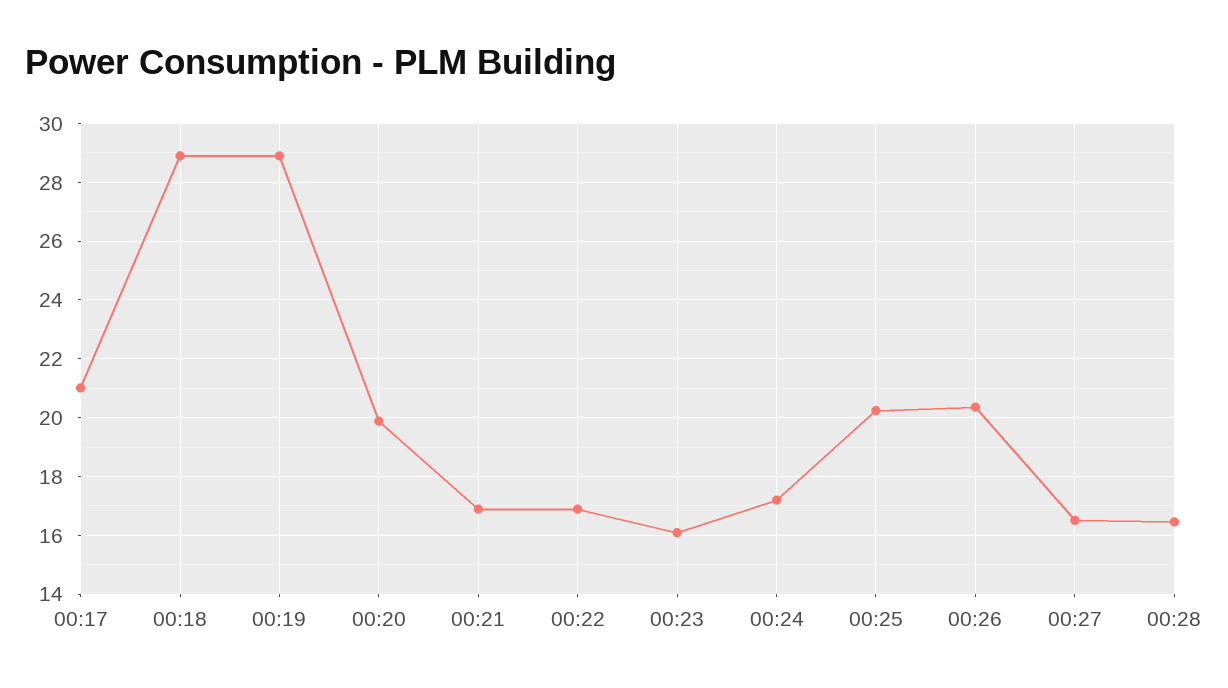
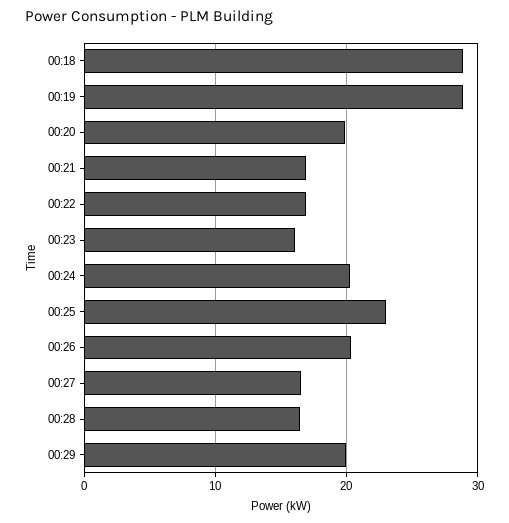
00:17: 21 -> none
00:24: 17.25 -> 20
00:25: 20.25 -> 23
00:29: none -> 20

